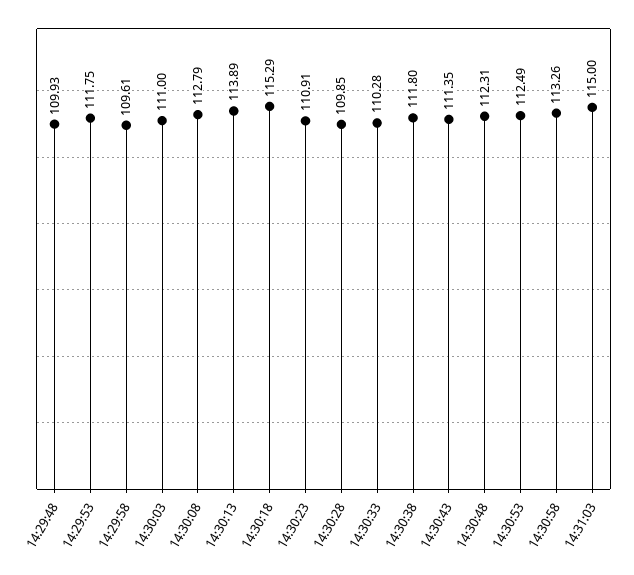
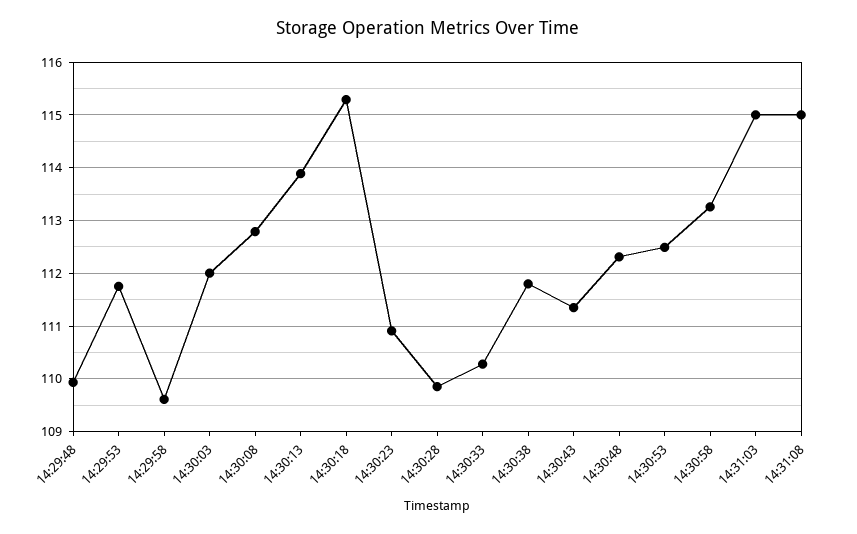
14:30:03: 111 -> 112
14:31:08: none -> 115

